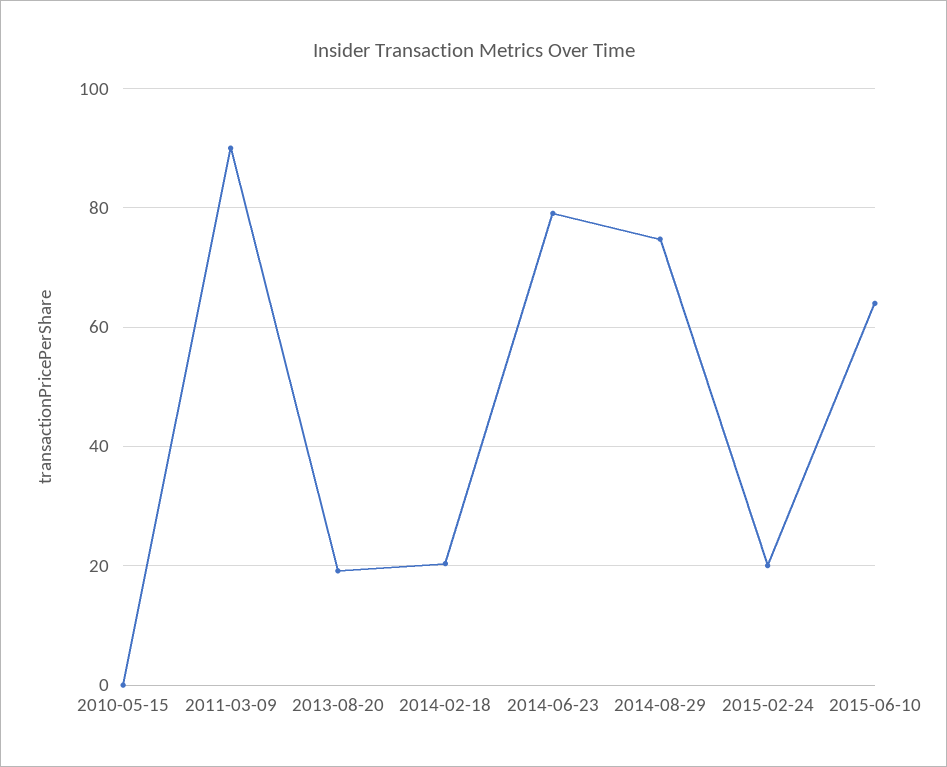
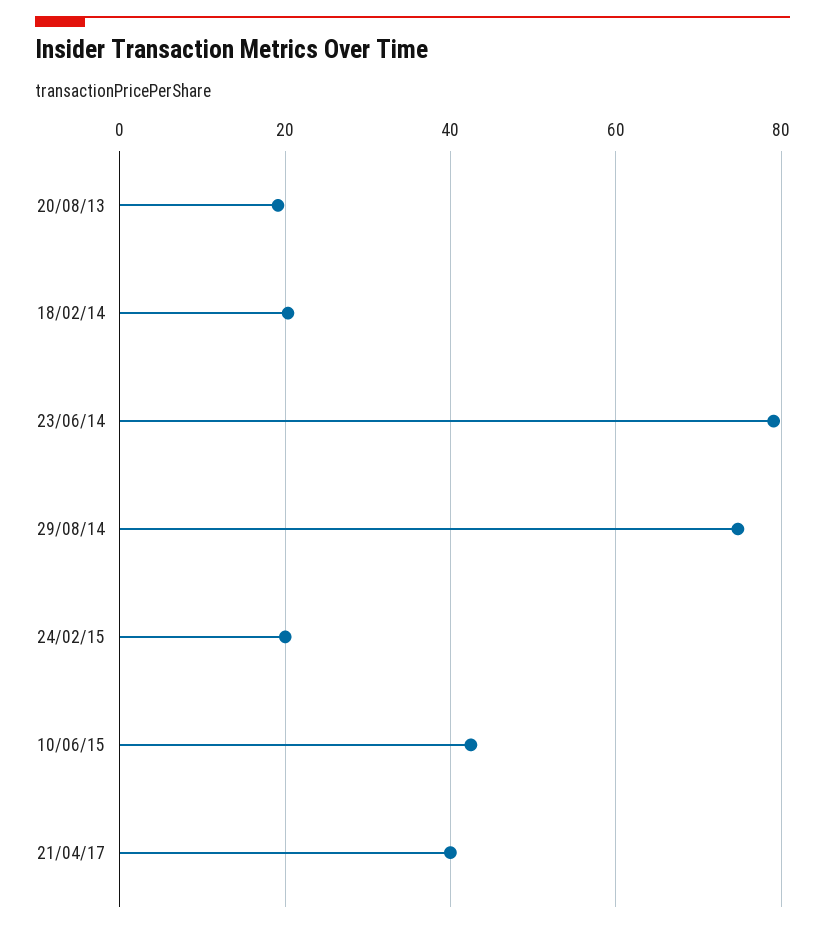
2010-05-15: 0 -> none
2011-03-09: 90 -> none
2015-06-10: 64 -> 42
21/04/17: none -> 40

